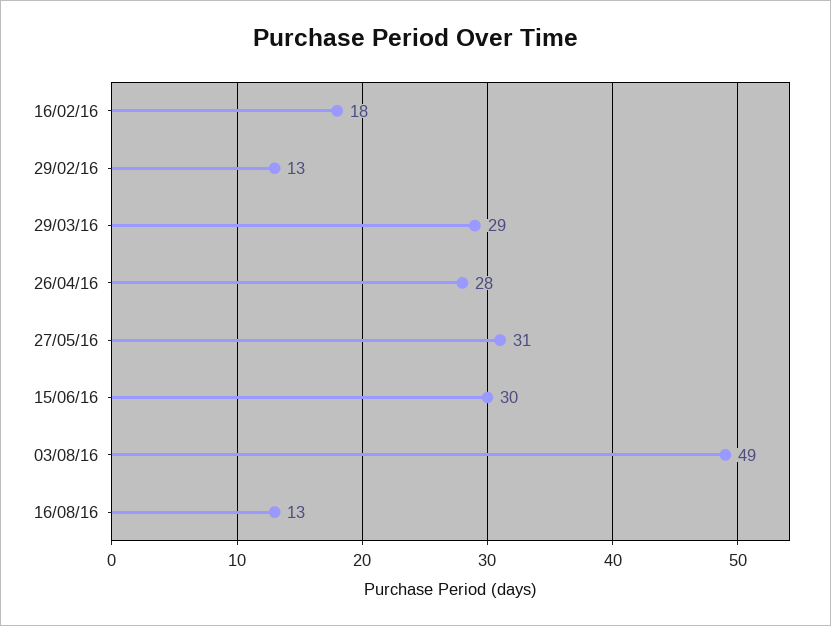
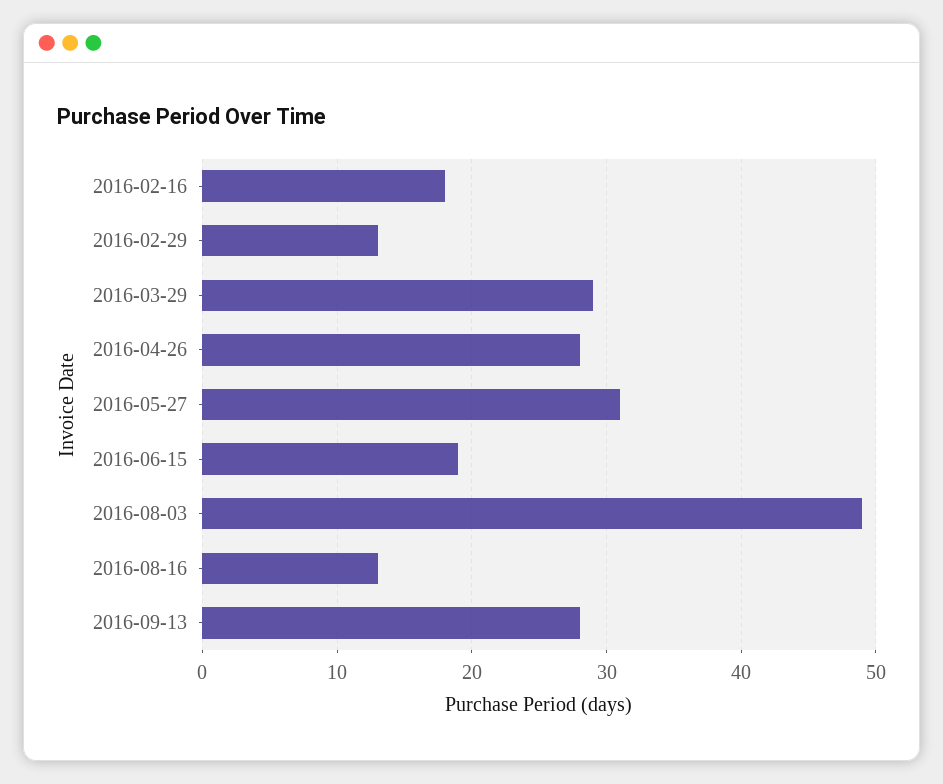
15/06/16: 30 -> 19
2016-09-13: none -> 28

